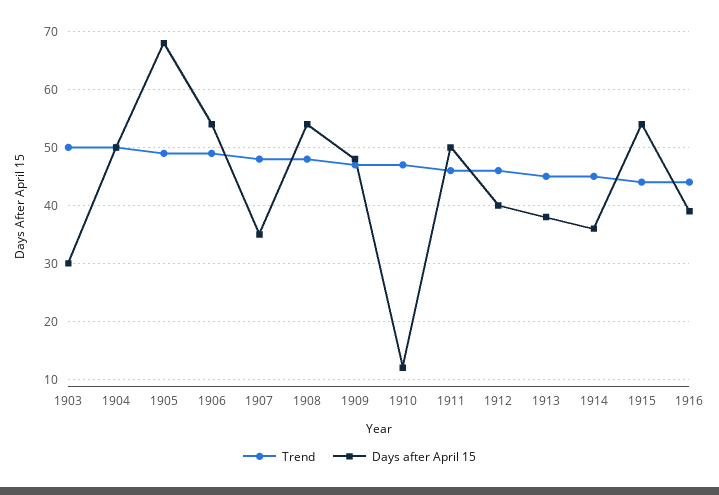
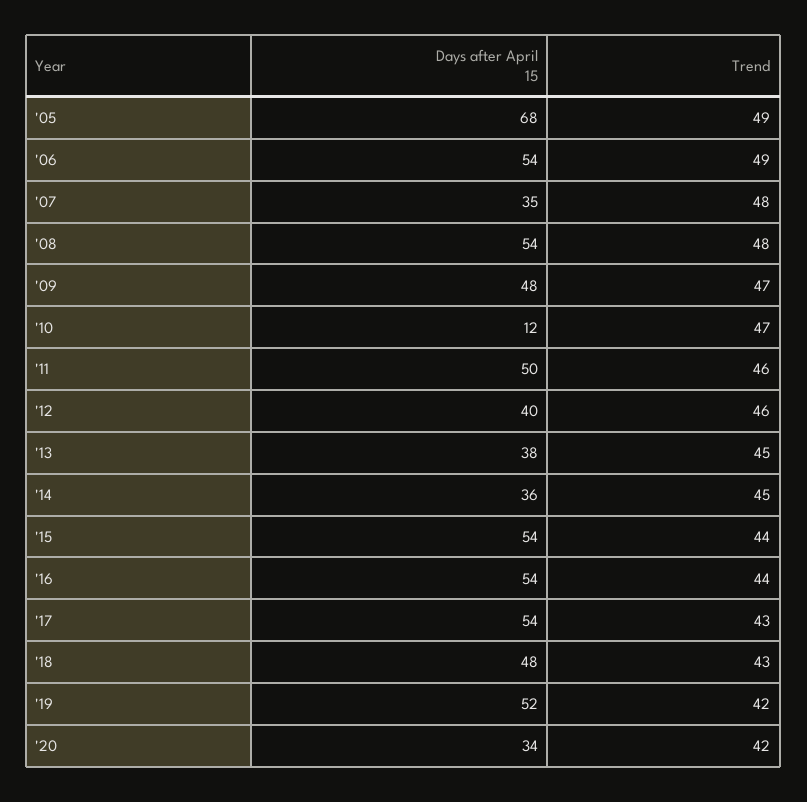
Trend, 1903: 50 -> none
Days after April 15, 1903: 30 -> none
Trend, 1904: 50 -> none
Days after April 15, 1904: 50 -> none
Days after April 15, 1916: 40 -> 54
Days after April 15, '17: none -> 54
Trend, '17: none -> 43
Days after April 15, '18: none -> 48
Trend, '18: none -> 43
Days after April 15, '19: none -> 52
Trend, '19: none -> 42
Days after April 15, '20: none -> 34
Trend, '20: none -> 42

